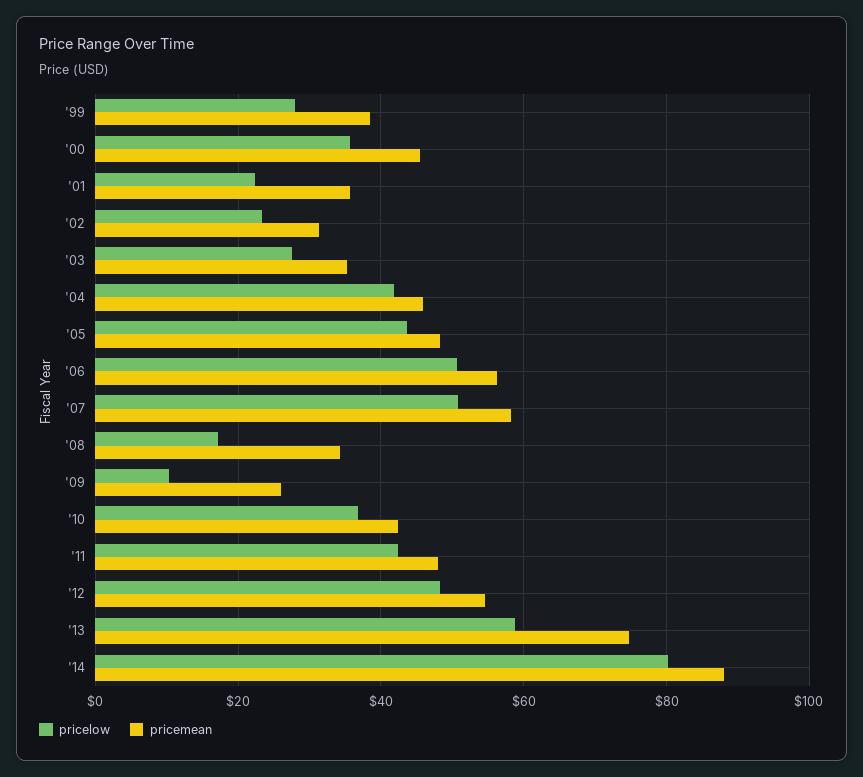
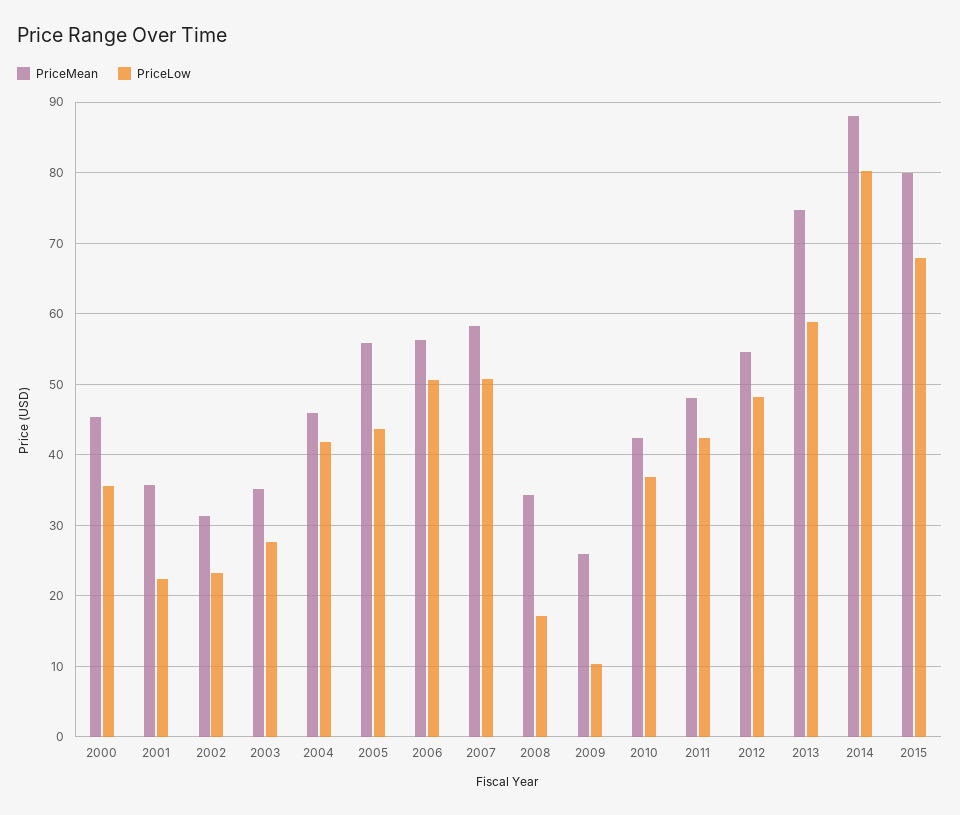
pricelow, '99: 28 -> none
pricemean, '99: 38 -> none
pricemean, '05: 48 -> 56
pricemean, 2015: none -> 80
pricelow, 2015: none -> 68

